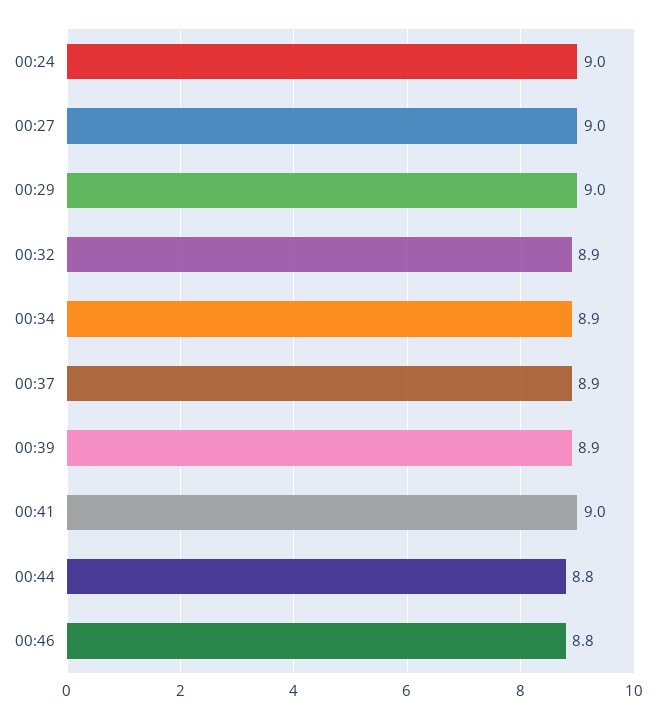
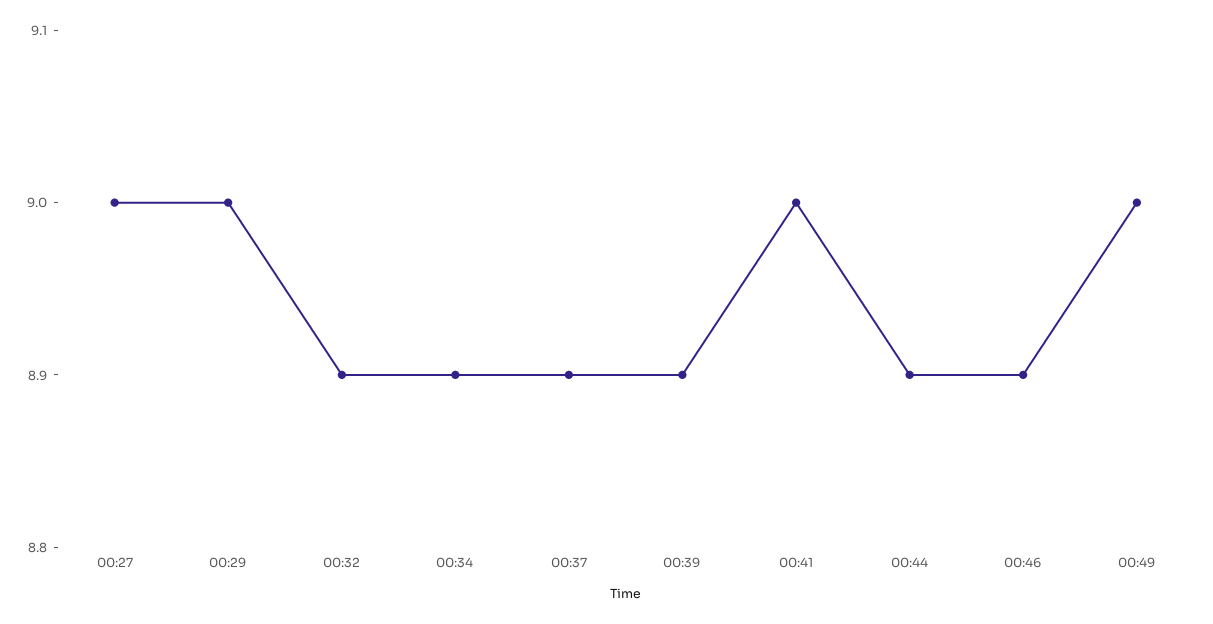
00:24: 9 -> none
00:44: 8.8 -> 8.9
00:46: 8.8 -> 8.9
00:49: none -> 9

